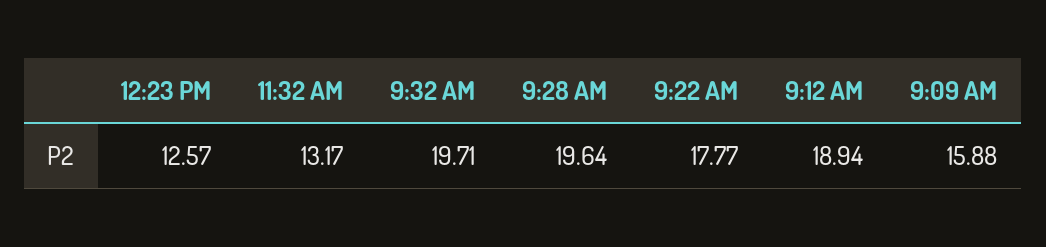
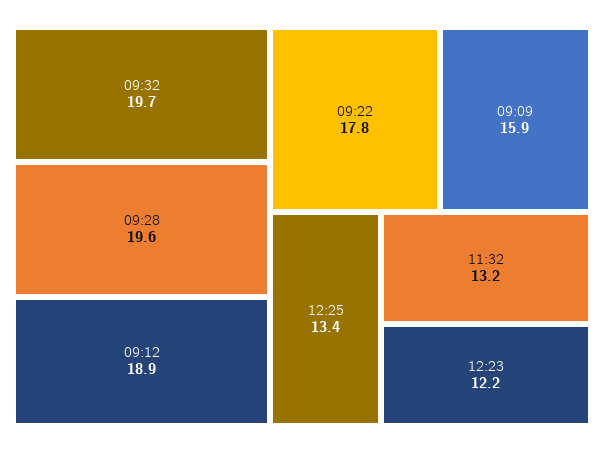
12:23 PM: 12.57 -> 12.2
12:25: none -> 13.4

